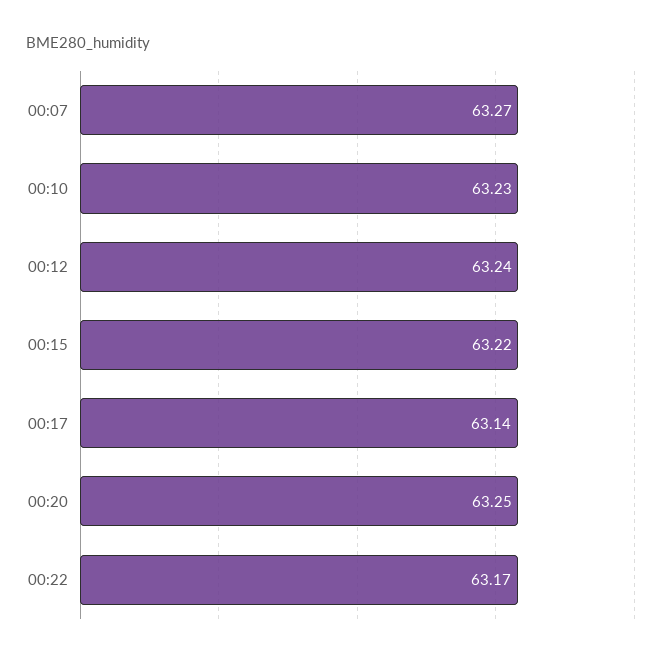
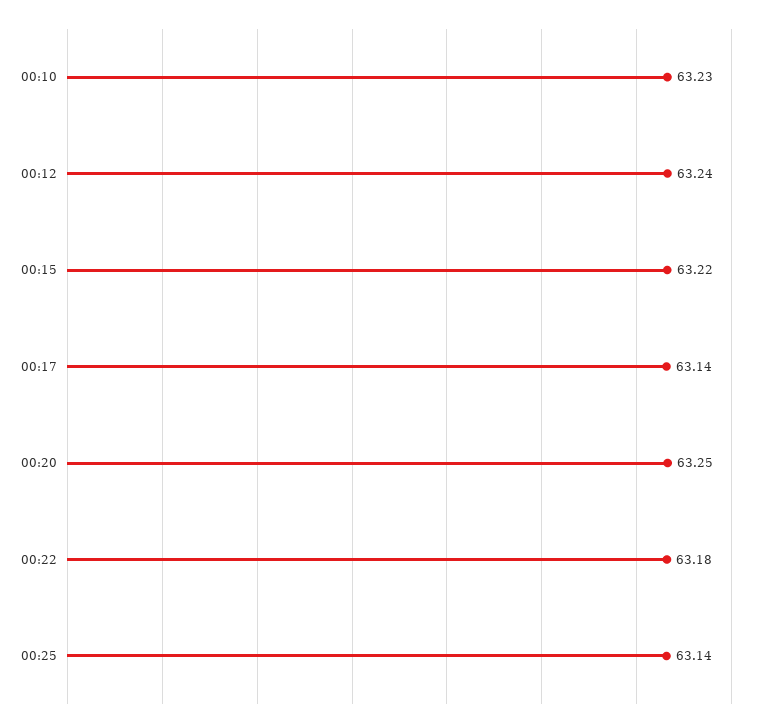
00:07: 63.27 -> none
00:22: 63.17 -> 63.18
00:25: none -> 63.14

